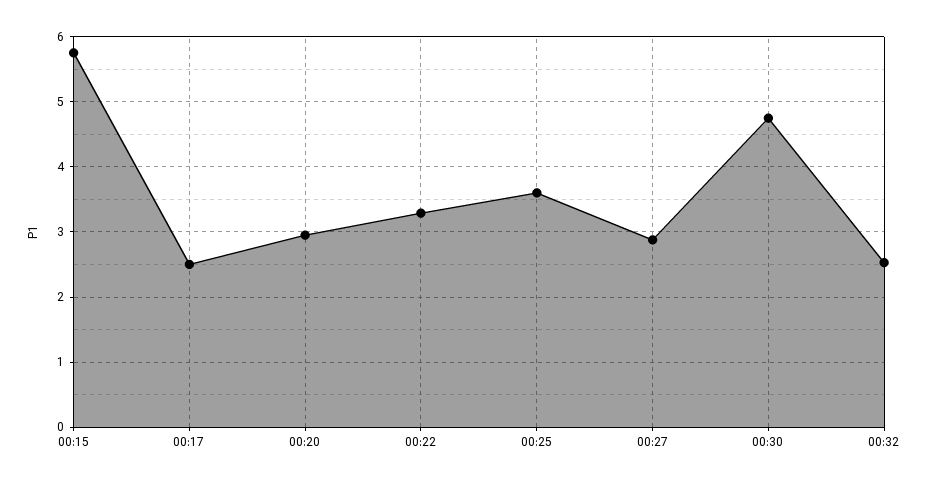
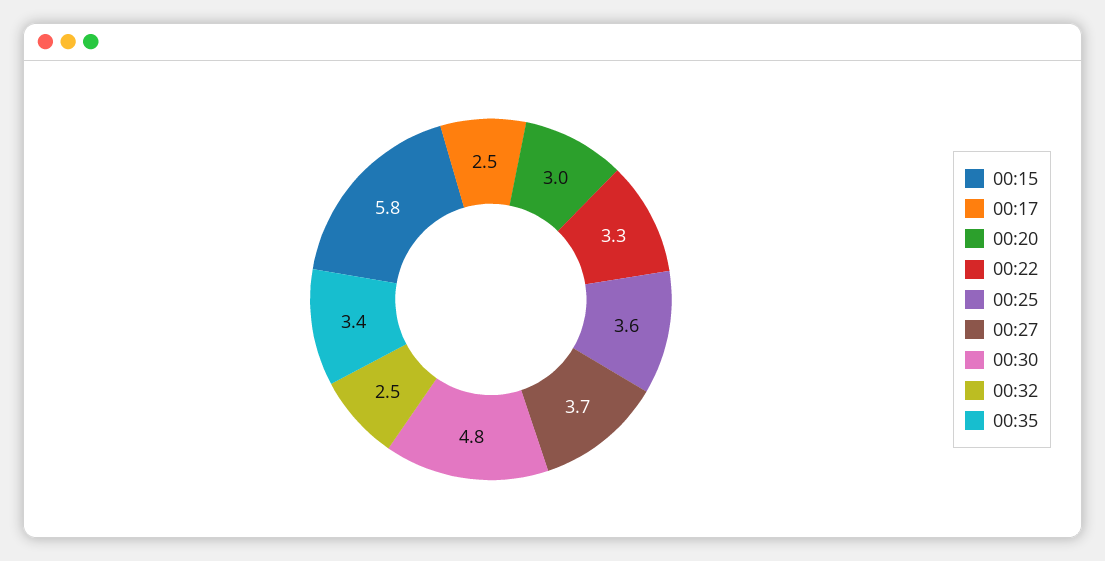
00:27: 2.9 -> 3.7
00:35: none -> 3.4

